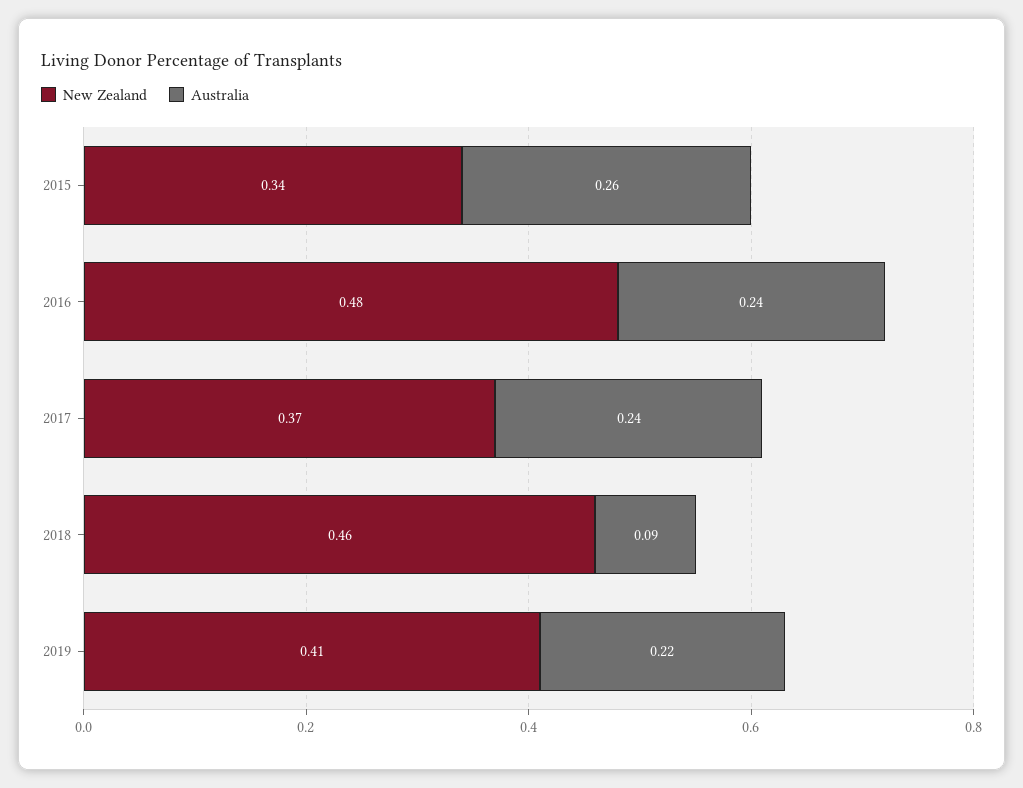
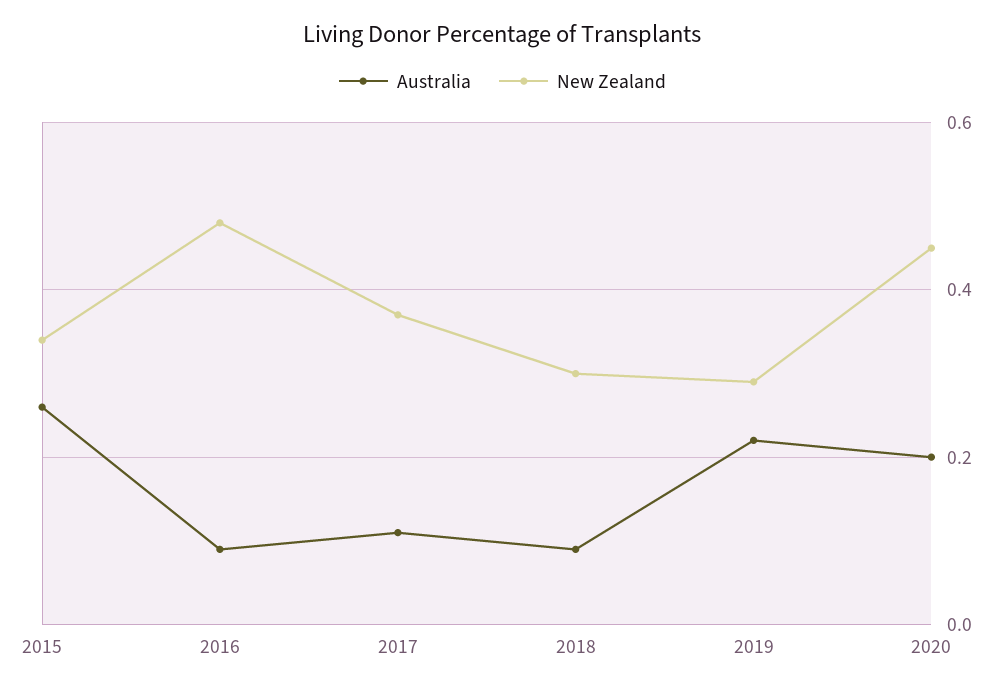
Australia, 2016: 0.24 -> 0.1
Australia, 2017: 0.24 -> 0.1
New Zealand, 2018: 0.46 -> 0.3
New Zealand, 2019: 0.41 -> 0.3
Australia, 2020: none -> 0.2
New Zealand, 2020: none -> 0.45

